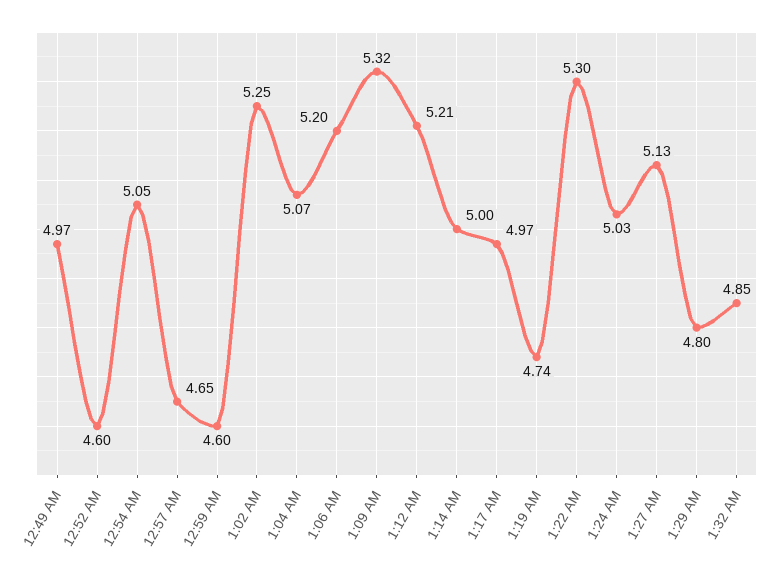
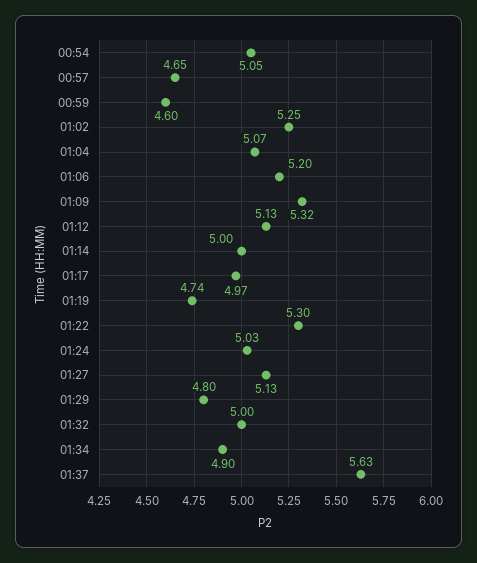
12:49 AM: 4.97 -> none
12:52 AM: 4.6 -> none
1:12 AM: 5.21 -> 5.13
1:32 AM: 4.85 -> 5
01:34: none -> 4.9
01:37: none -> 5.63

